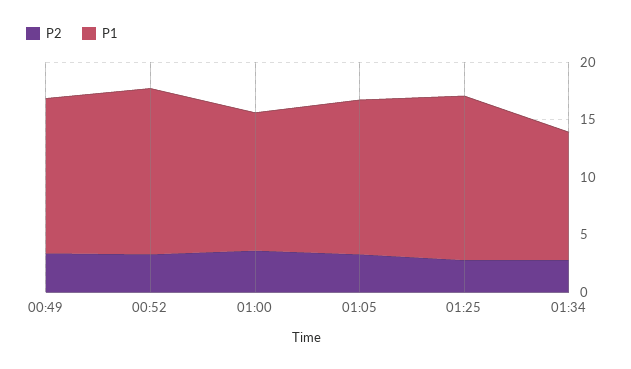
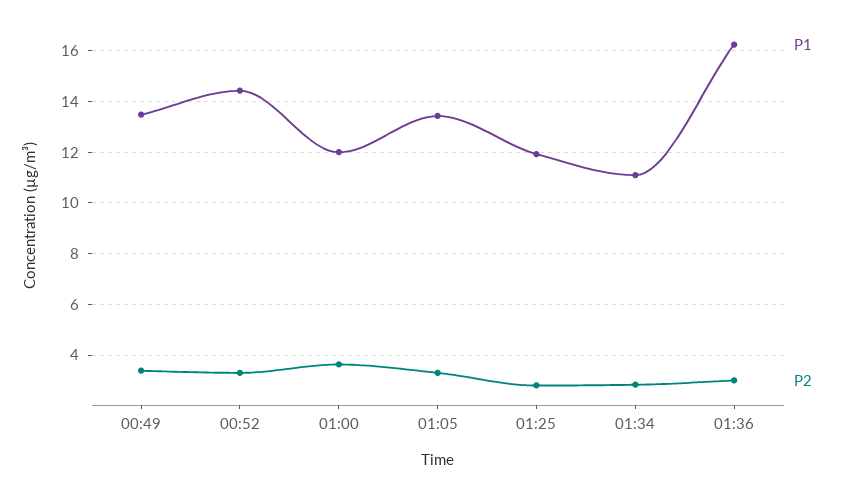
P1, 01:25: 14 -> 12
P1, 01:36: none -> 16.25
P2, 01:36: none -> 3

